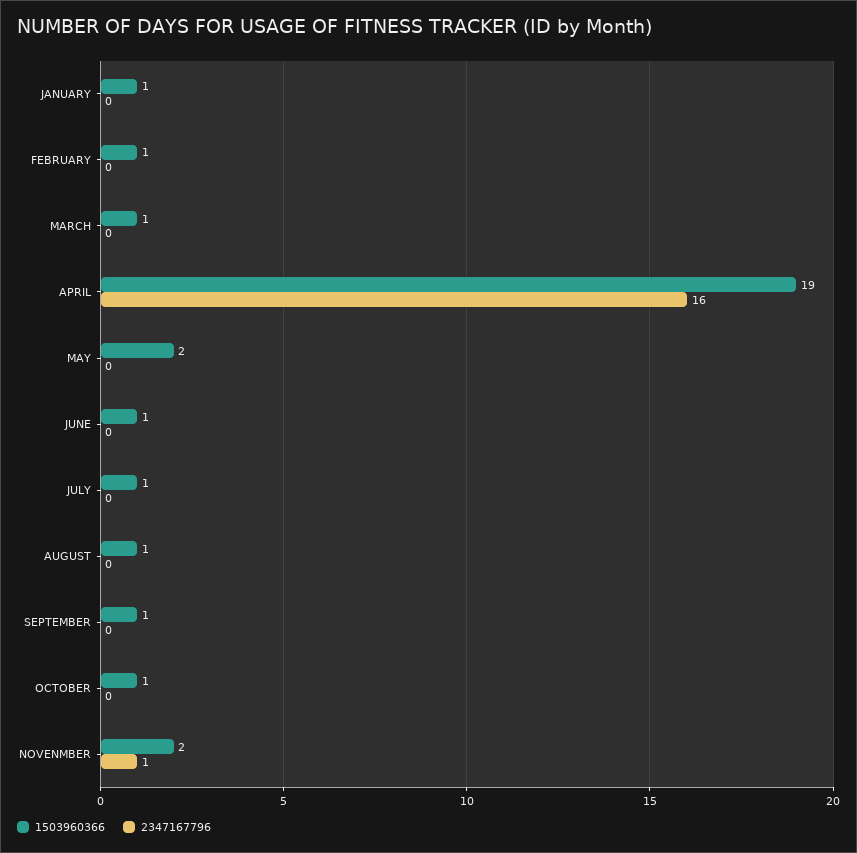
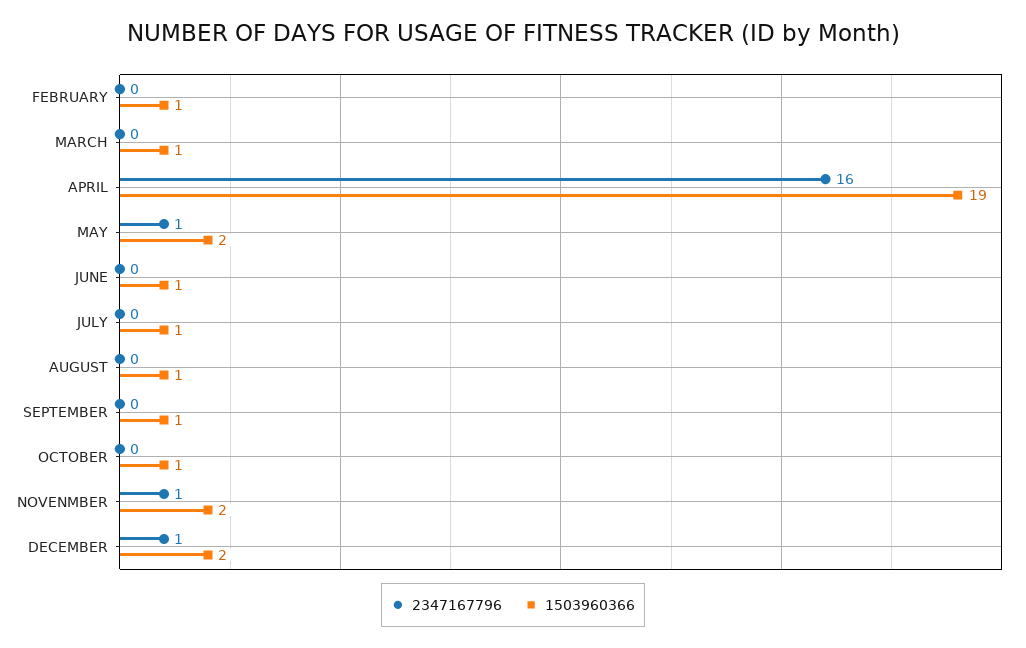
1503960366, JANUARY: 1 -> none
2347167796, JANUARY: 0 -> none
2347167796, MAY: 0 -> 1
2347167796, DECEMBER: none -> 1
1503960366, DECEMBER: none -> 2

